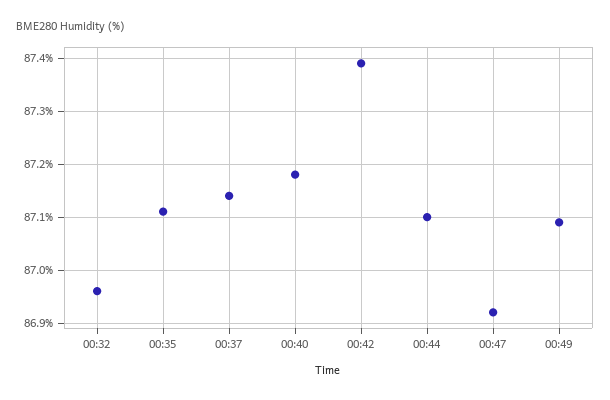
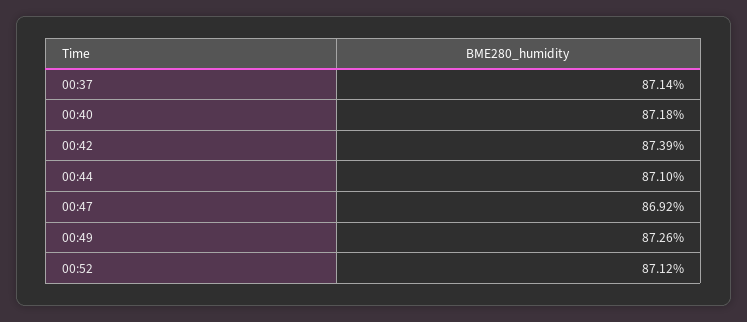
00:32: 86.95 -> none
00:35: 87.1 -> none
00:49: 87.1 -> 87.26
00:52: none -> 87.12

